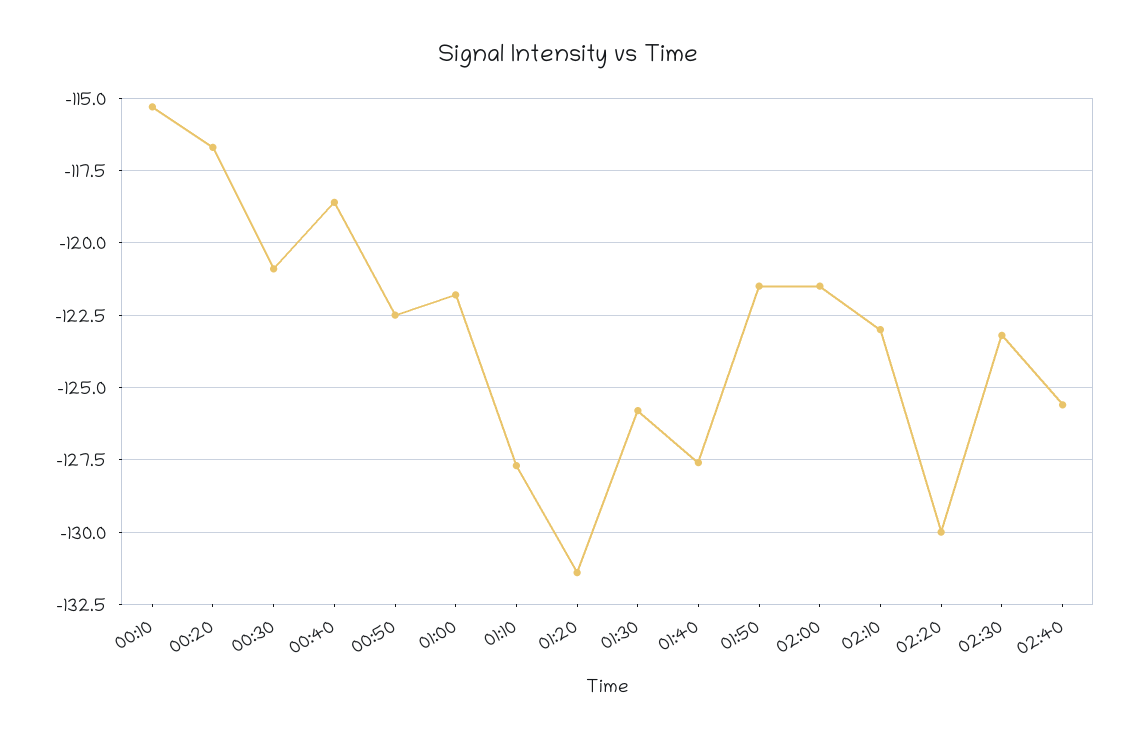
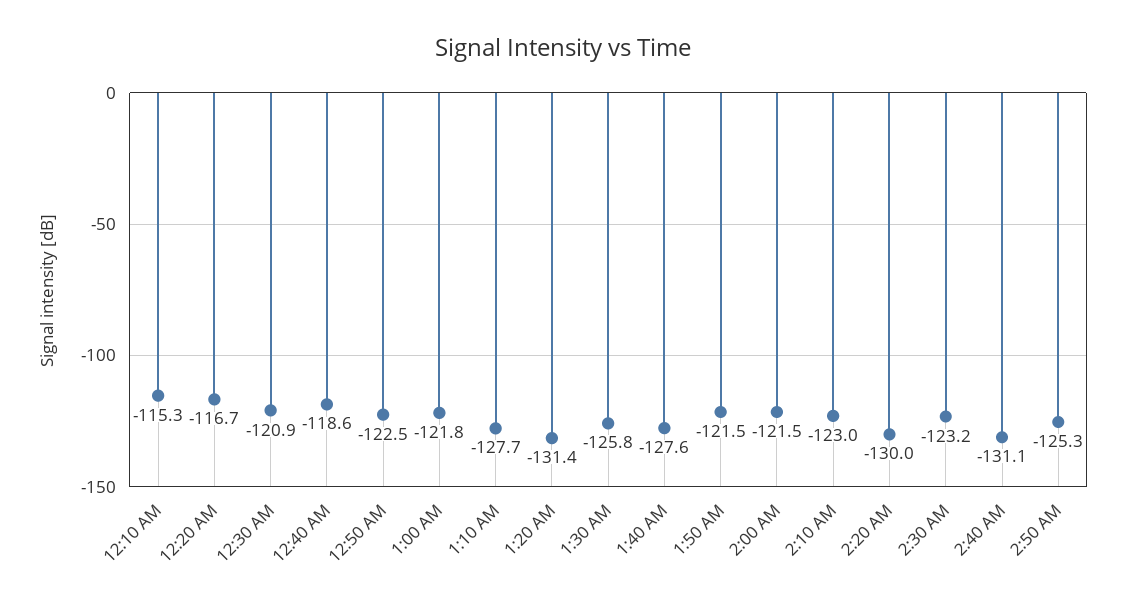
02:40: -125.5 -> -131.1
2:50 AM: none -> -125.3

